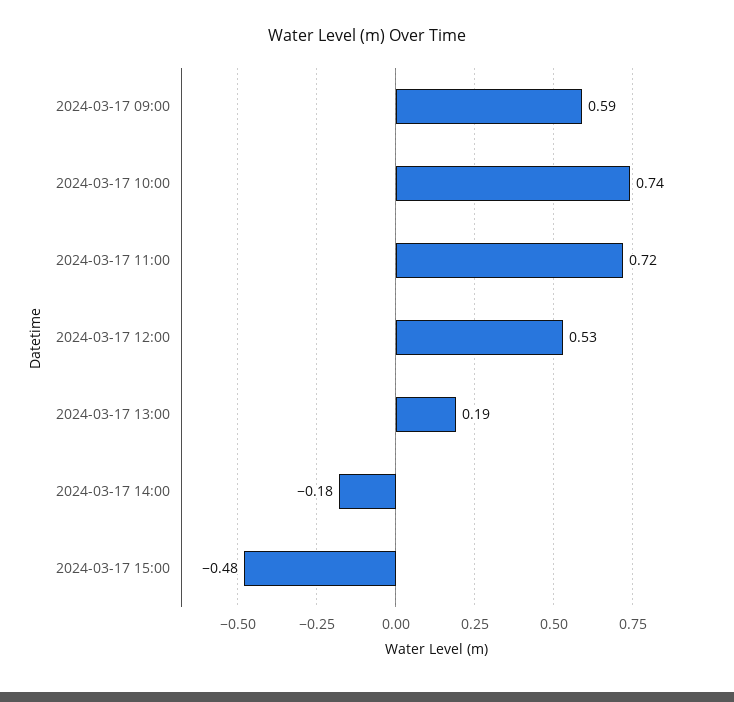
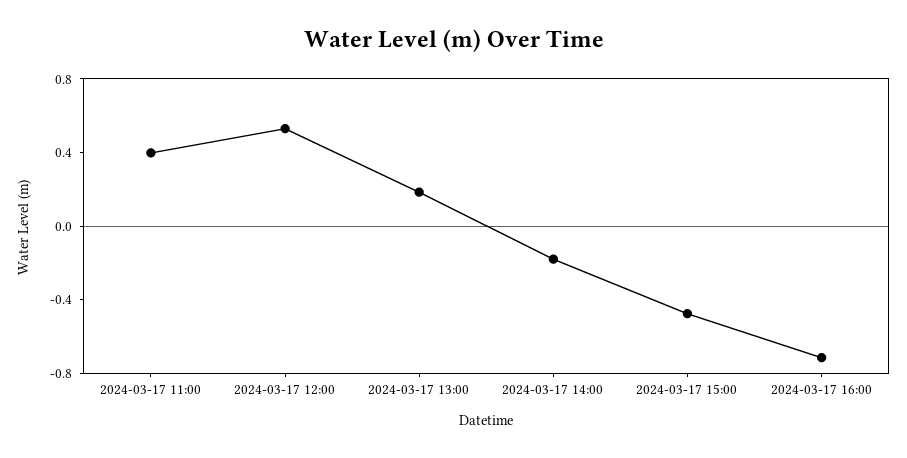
2024-03-17 09:00: 0.59 -> none
2024-03-17 10:00: 0.74 -> none
2024-03-17 11:00: 0.72 -> 0.4
2024-03-17 16:00: none -> -0.7

